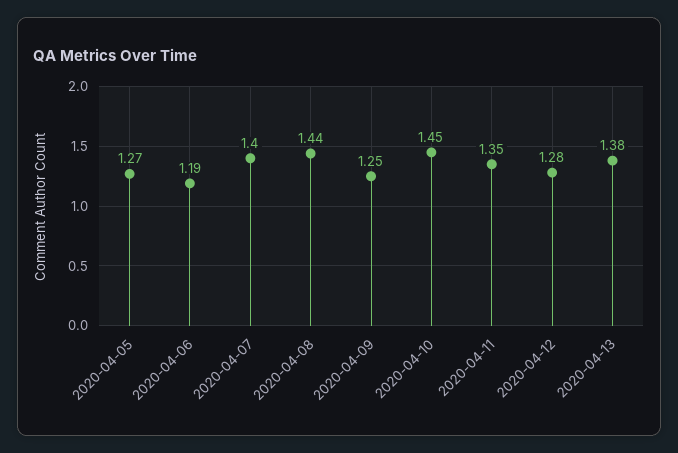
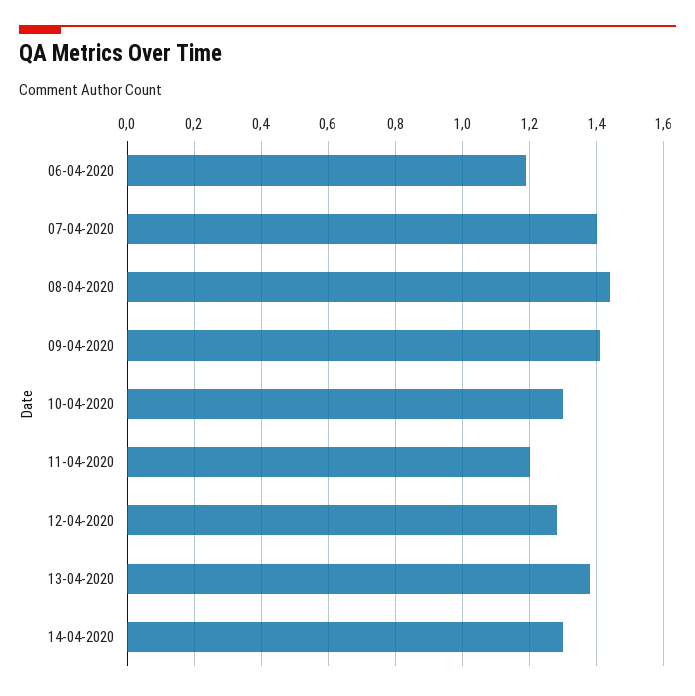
2020-04-05: 1.27 -> none
2020-04-09: 1.25 -> 1.4
2020-04-10: 1.45 -> 1.3
2020-04-11: 1.35 -> 1.2
14-04-2020: none -> 1.3

